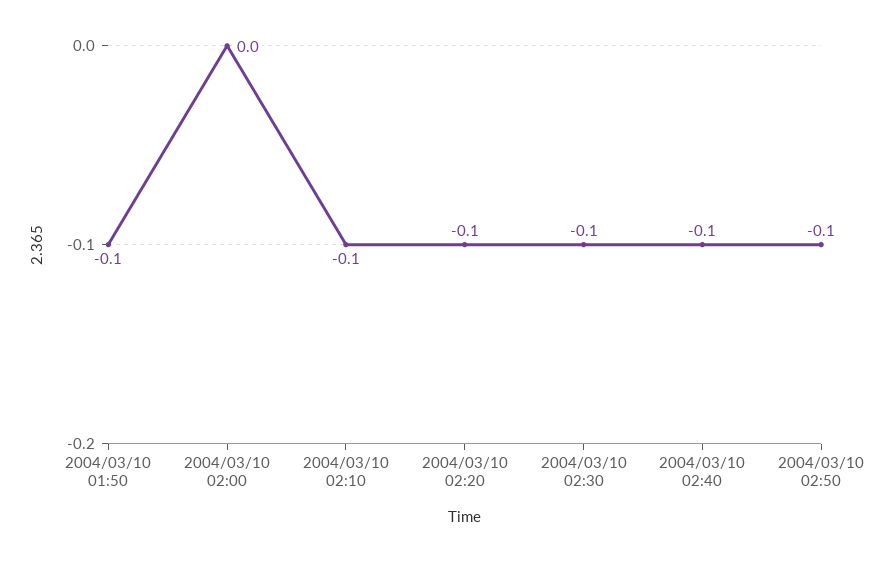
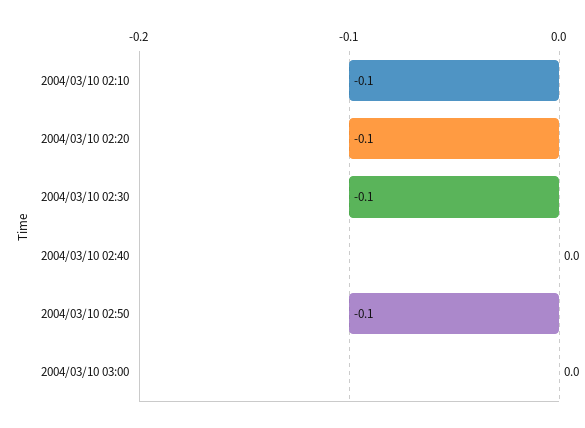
2004/03/10 01:50: -0.1 -> none
2004/03/10 02:00: 0 -> none
2004/03/10 02:40: -0.1 -> 0
2004/03/10 03:00: none -> 0

